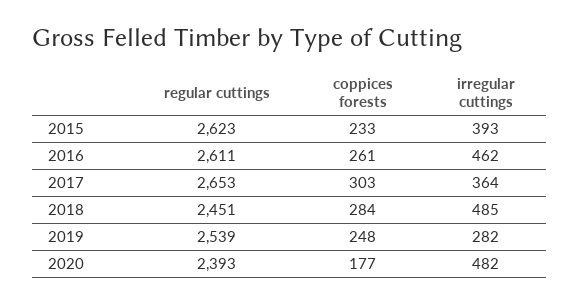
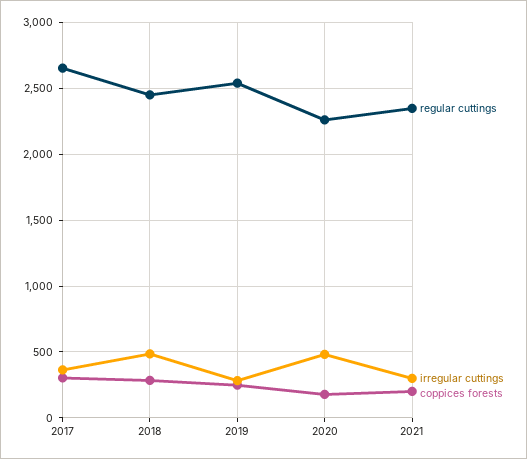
regular cuttings, 2015: 2623 -> none
coppices forests, 2015: 233 -> none
irregular cuttings, 2015: 393 -> none
regular cuttings, 2016: 2611 -> none
coppices forests, 2016: 261 -> none
irregular cuttings, 2016: 462 -> none
regular cuttings, 2020: 2393 -> 2250
regular cuttings, 2021: none -> 2350
irregular cuttings, 2021: none -> 300
coppices forests, 2021: none -> 200

